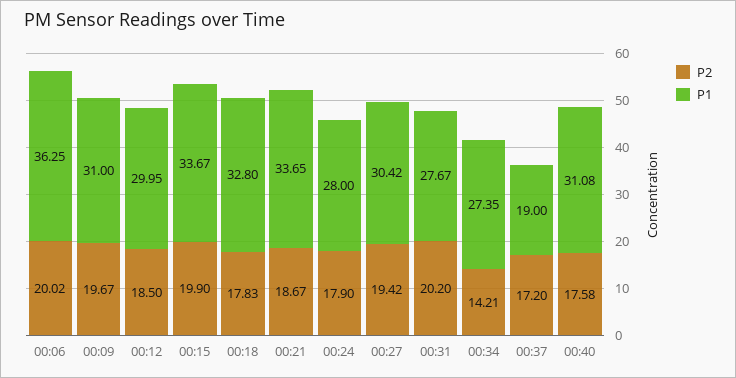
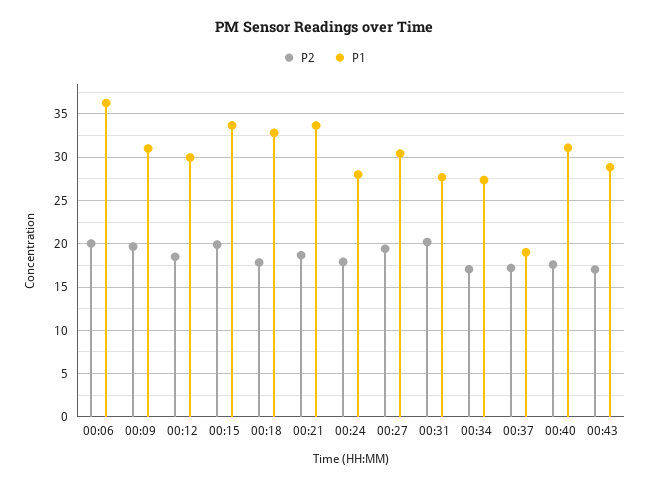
P2, 00:34: 14.21 -> 17
P2, 00:43: none -> 17
P1, 00:43: none -> 29

